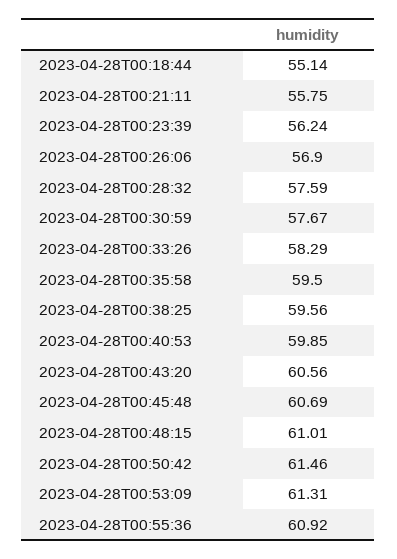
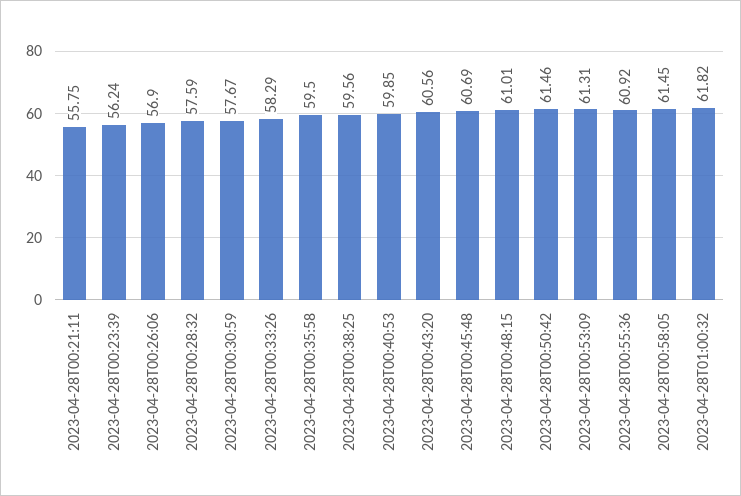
2023-04-28T00:18:44: 55.14 -> none
2023-04-28T00:58:05: none -> 61.45
2023-04-28T01:00:32: none -> 61.82

